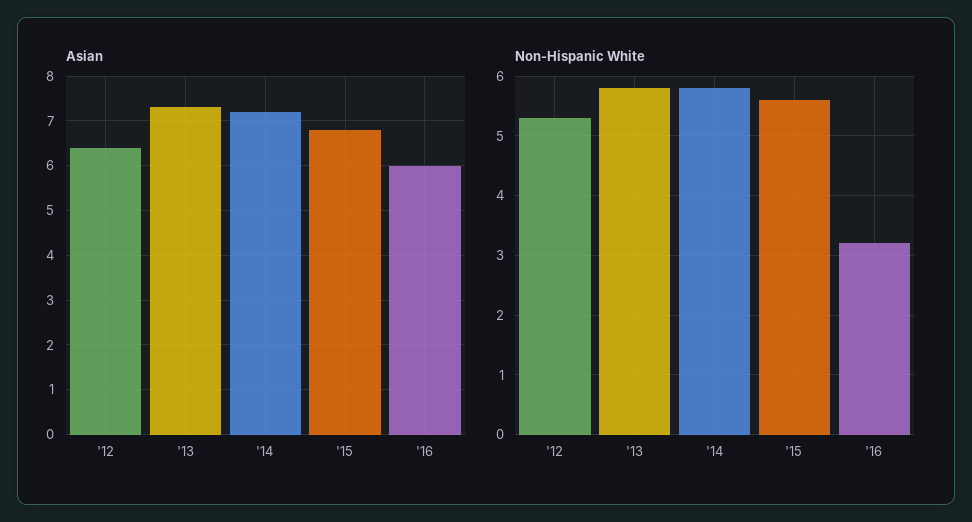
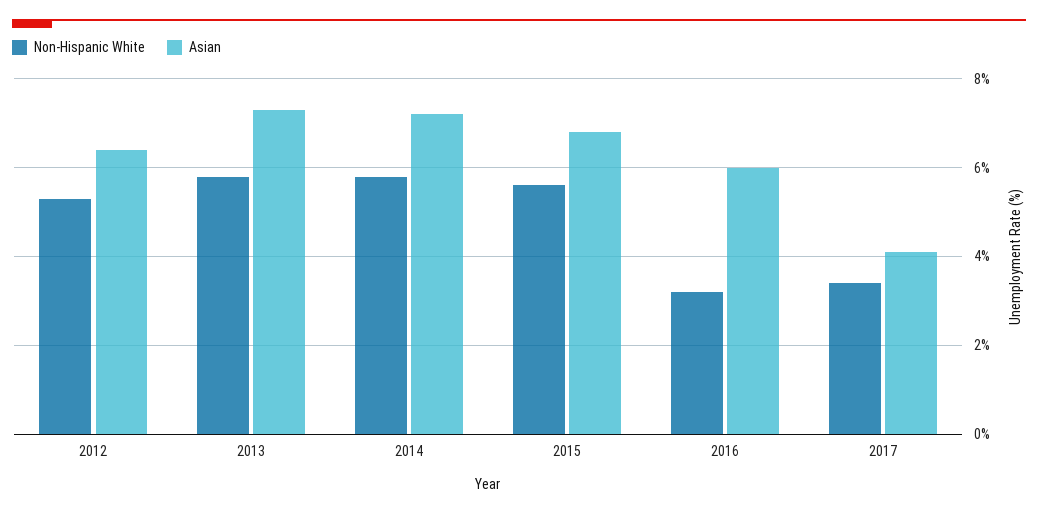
Non-Hispanic White, 2017: none -> 3.5
Asian, 2017: none -> 4

